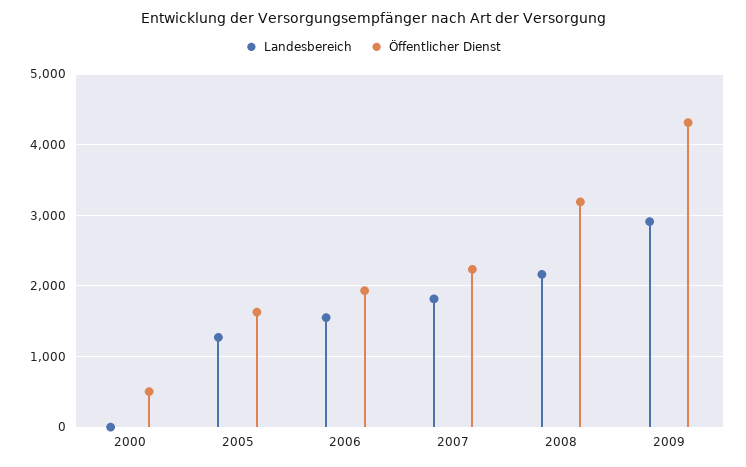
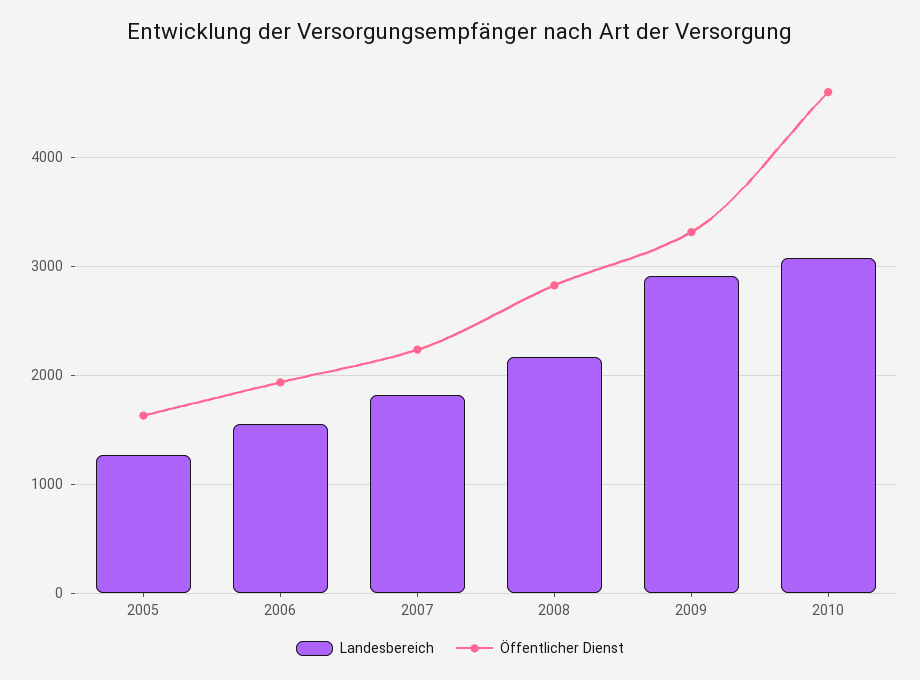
Landesbereich, 2000: 0 -> none
Öffentlicher Dienst, 2000: 500 -> none
Öffentlicher Dienst, 2008: 3200 -> 2800
Öffentlicher Dienst, 2009: 4300 -> 3300
Landesbereich, 2010: none -> 3100
Öffentlicher Dienst, 2010: none -> 4600

